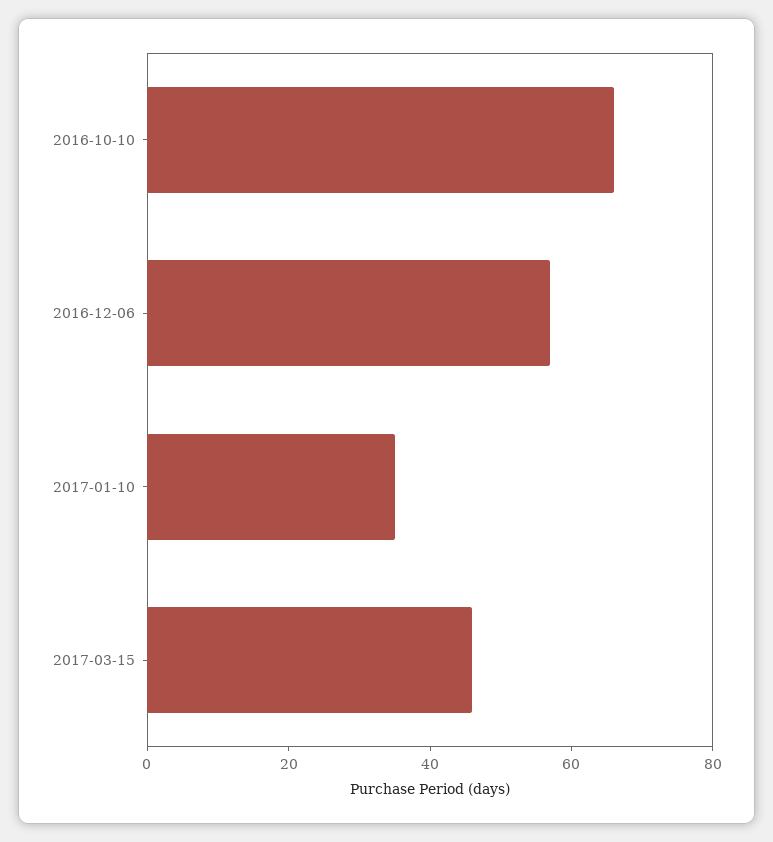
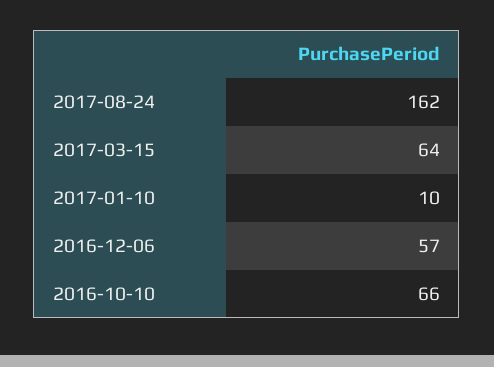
2017-01-10: 35 -> 10
2017-03-15: 45 -> 64
2017-08-24: none -> 162

